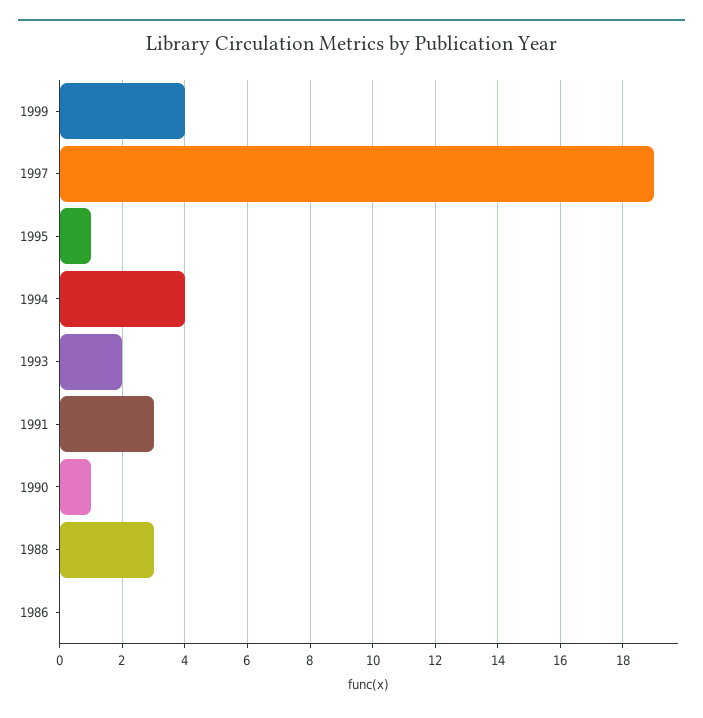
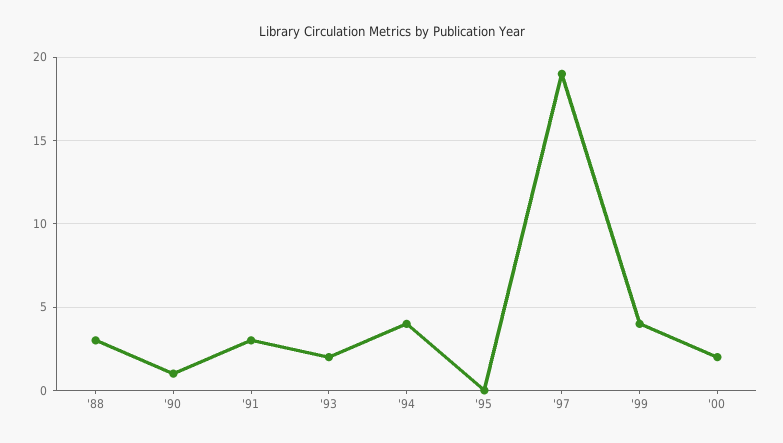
1995: 1 -> 0
1986: 0 -> none
'00: none -> 2

